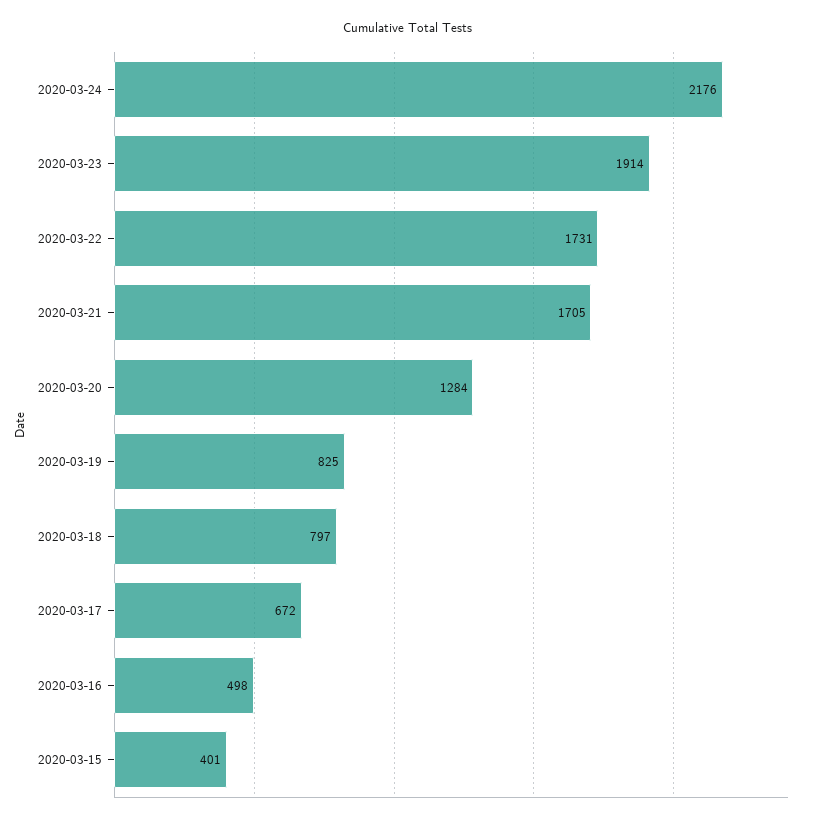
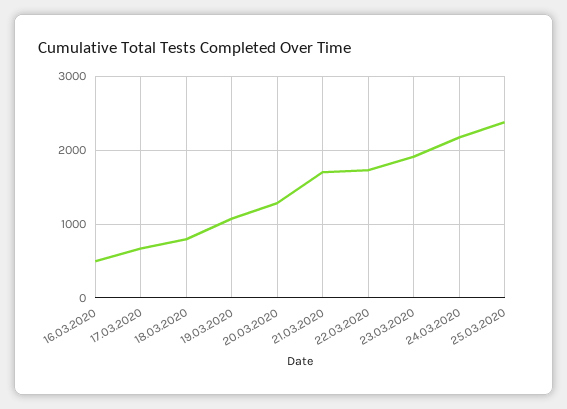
2020-03-19: 825 -> 1100
2020-03-15: 401 -> none
25.03.2020: none -> 2400

